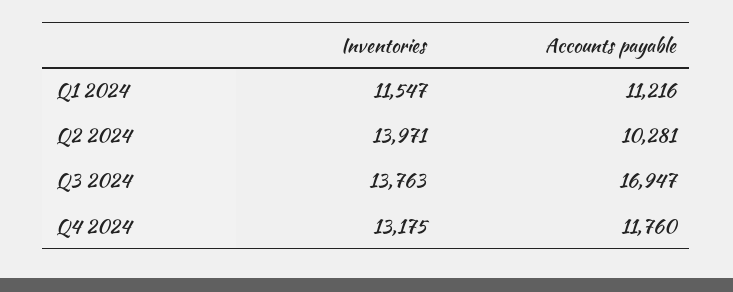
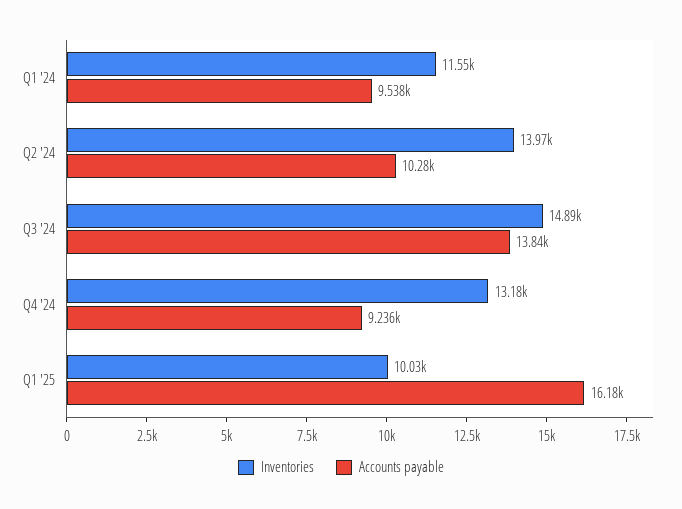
Accounts payable, Q1 2024: 11216 -> 9538
Inventories, Q3 2024: 13763 -> 14890
Accounts payable, Q3 2024: 16947 -> 13840
Accounts payable, Q4 2024: 11760 -> 9236
Inventories, Q1 '25: none -> 10030
Accounts payable, Q1 '25: none -> 16180

